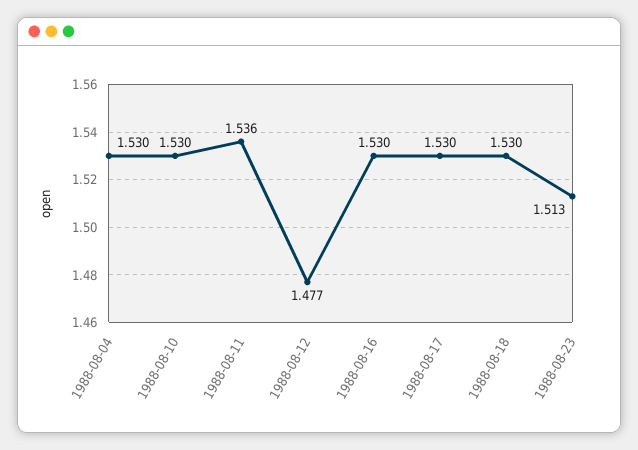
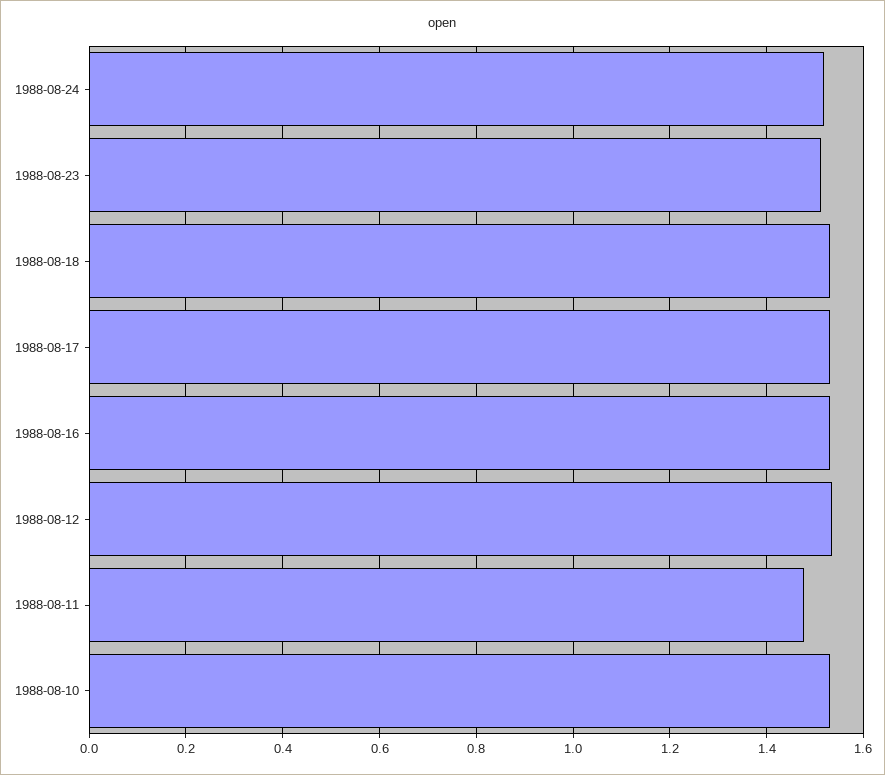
1988-08-04: 1.53 -> none
1988-08-11: 1.536 -> 1.48
1988-08-12: 1.477 -> 1.54
1988-08-24: none -> 1.52

